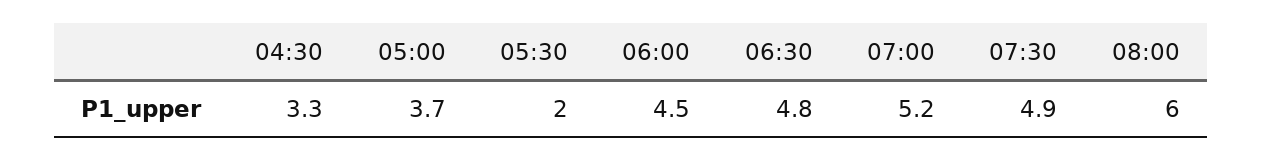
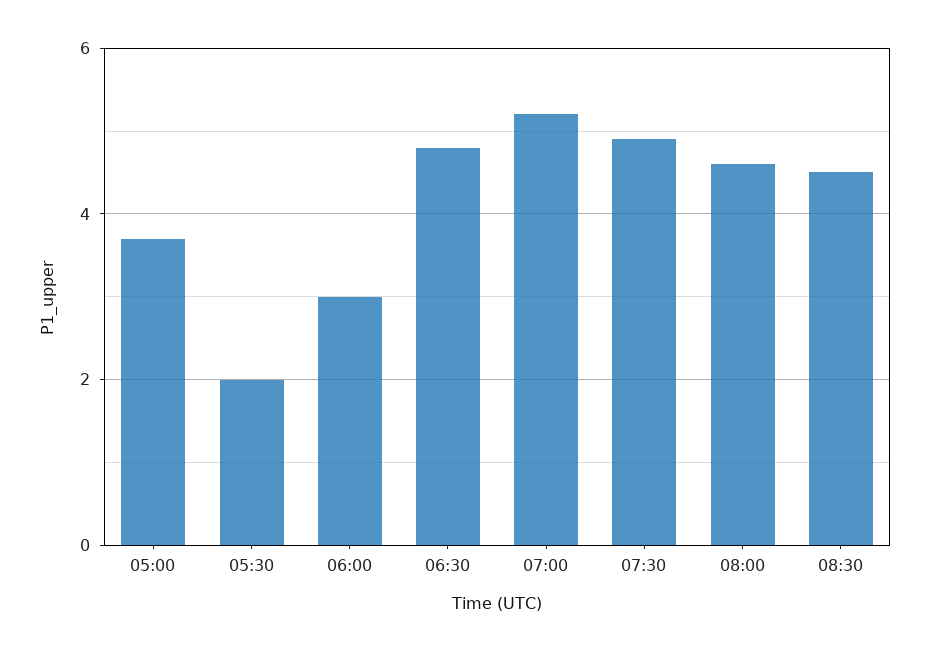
04:30: 3.3 -> none
06:00: 4.5 -> 3
08:00: 6 -> 4.5
08:30: none -> 4.5

